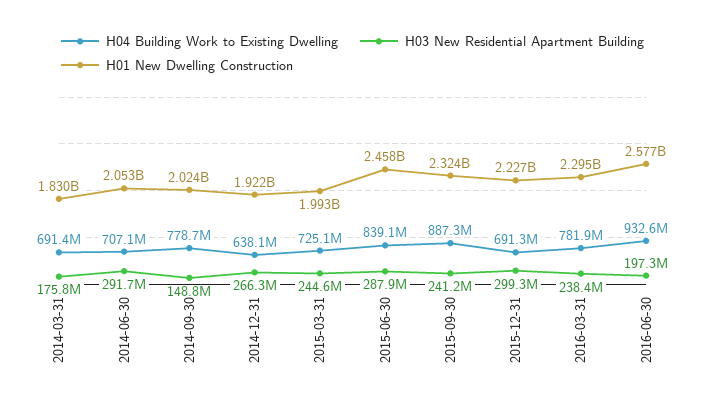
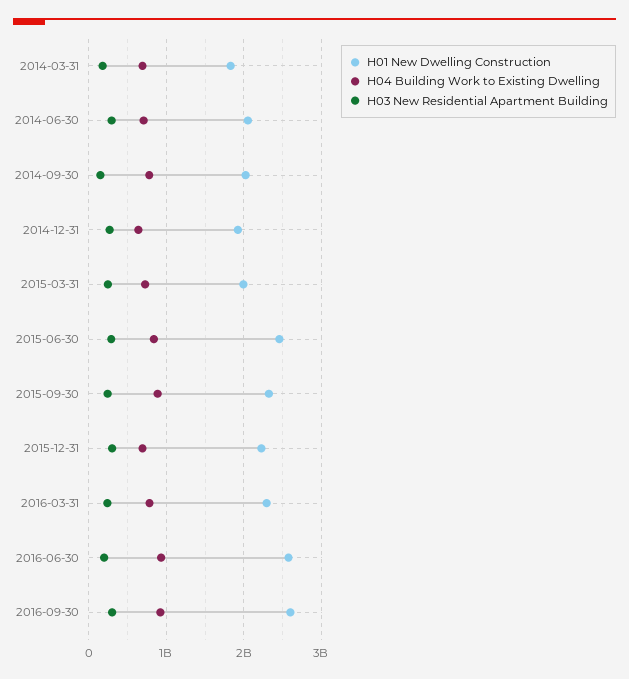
H01 New Dwelling Construction, 2016-09-30: none -> 2600000000
H04 Building Work to Existing Dwelling, 2016-09-30: none -> 900000000
H03 New Residential Apartment Building, 2016-09-30: none -> 300000000

